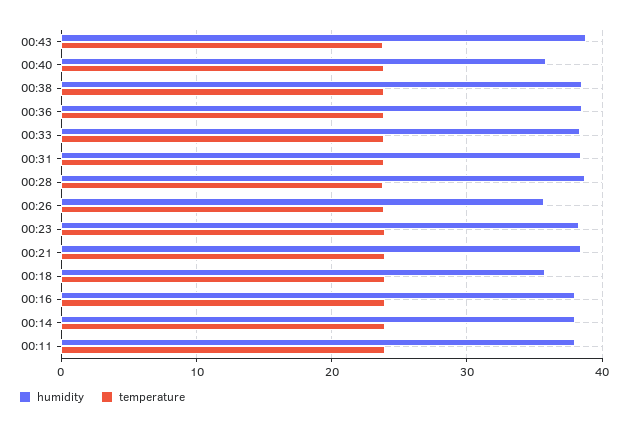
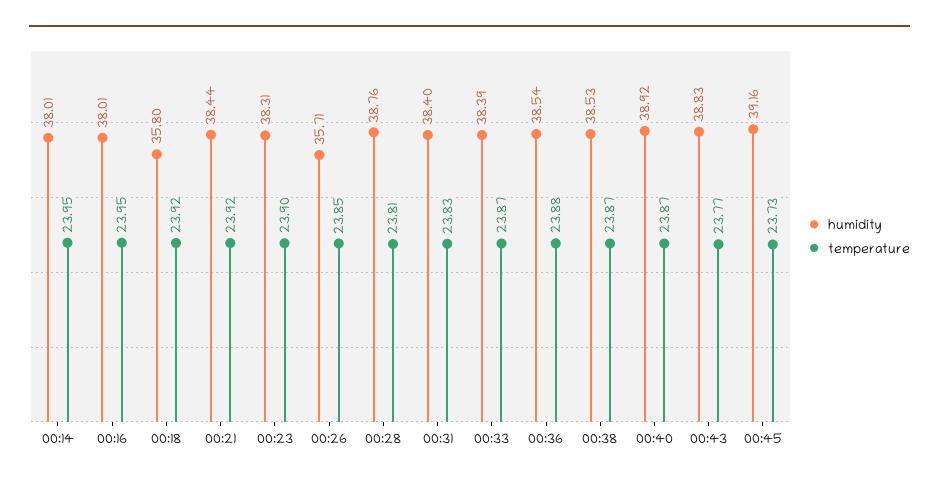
humidity, 00:40: 36 -> 38.92
humidity, 00:11: 38 -> none
temperature, 00:11: 24 -> none
humidity, 00:45: none -> 39.16
temperature, 00:45: none -> 23.73

